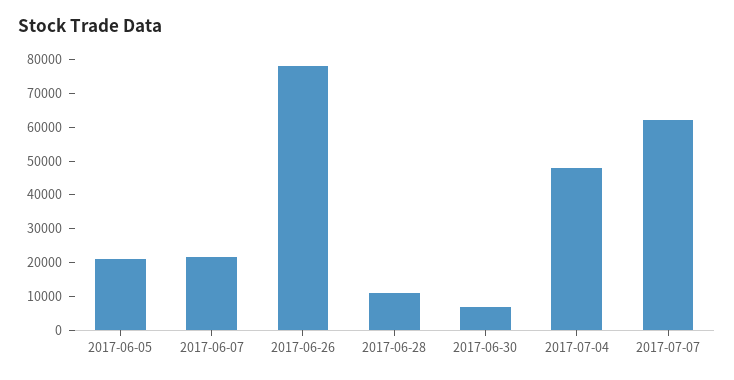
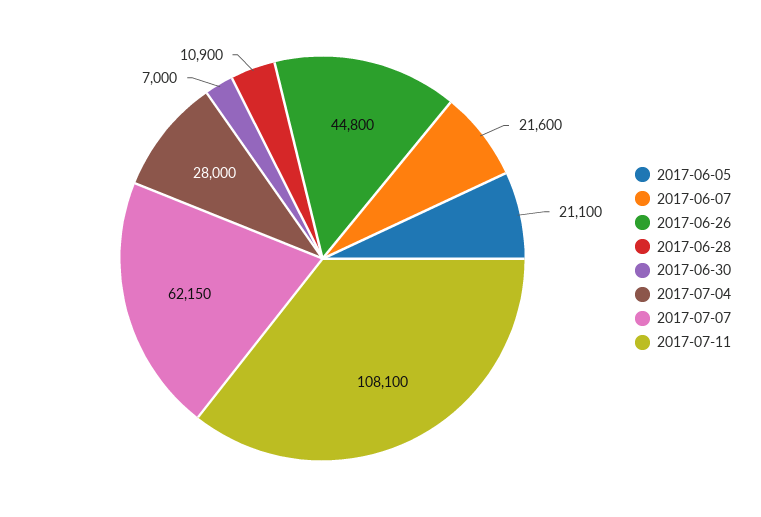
2017-06-26: 77500 -> 44800
2017-07-04: 47500 -> 28000
2017-07-11: none -> 108100

